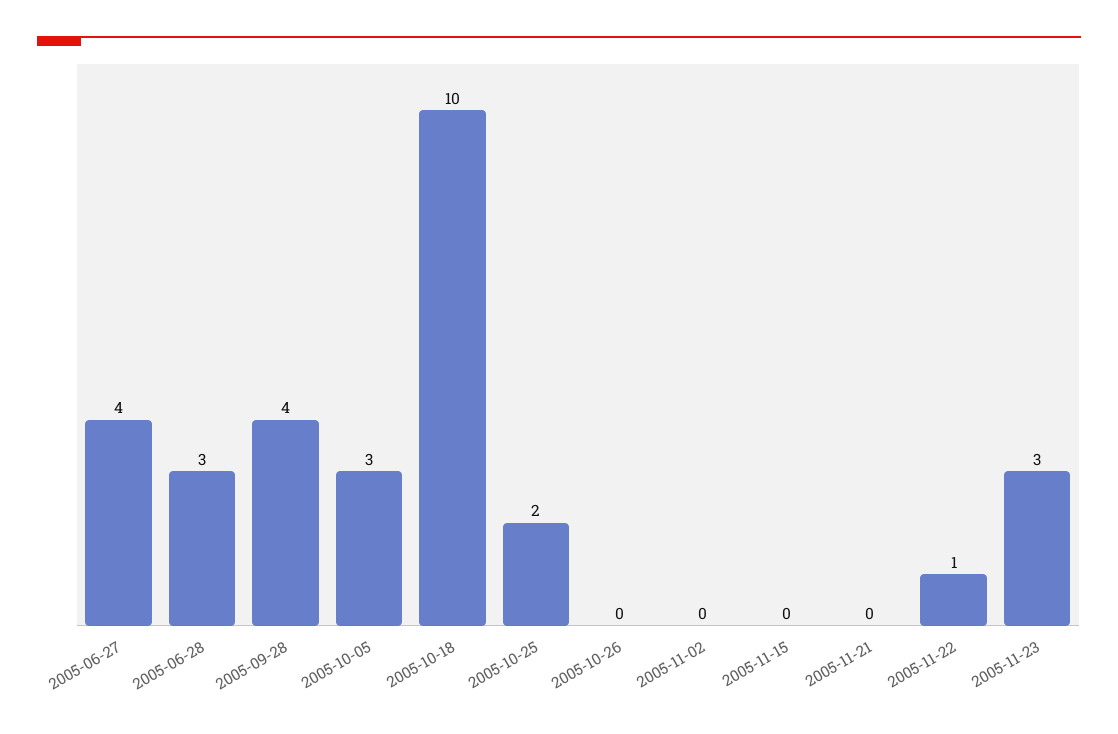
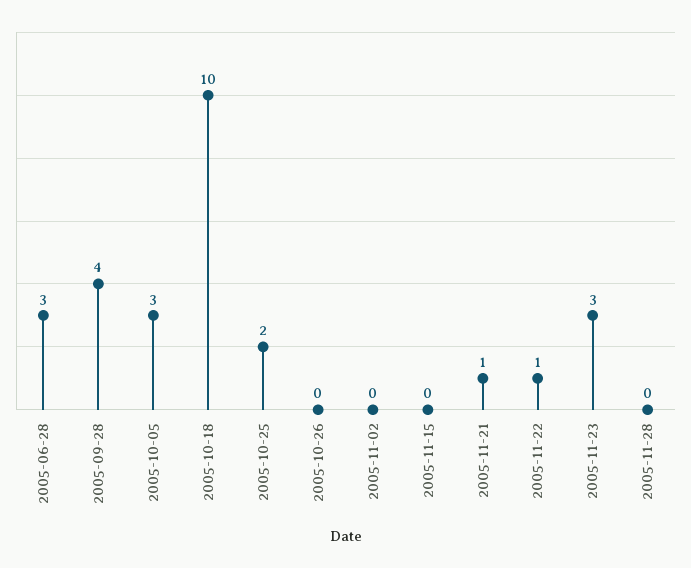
2005-06-27: 4 -> none
2005-11-21: 0 -> 1
2005-11-28: none -> 0

